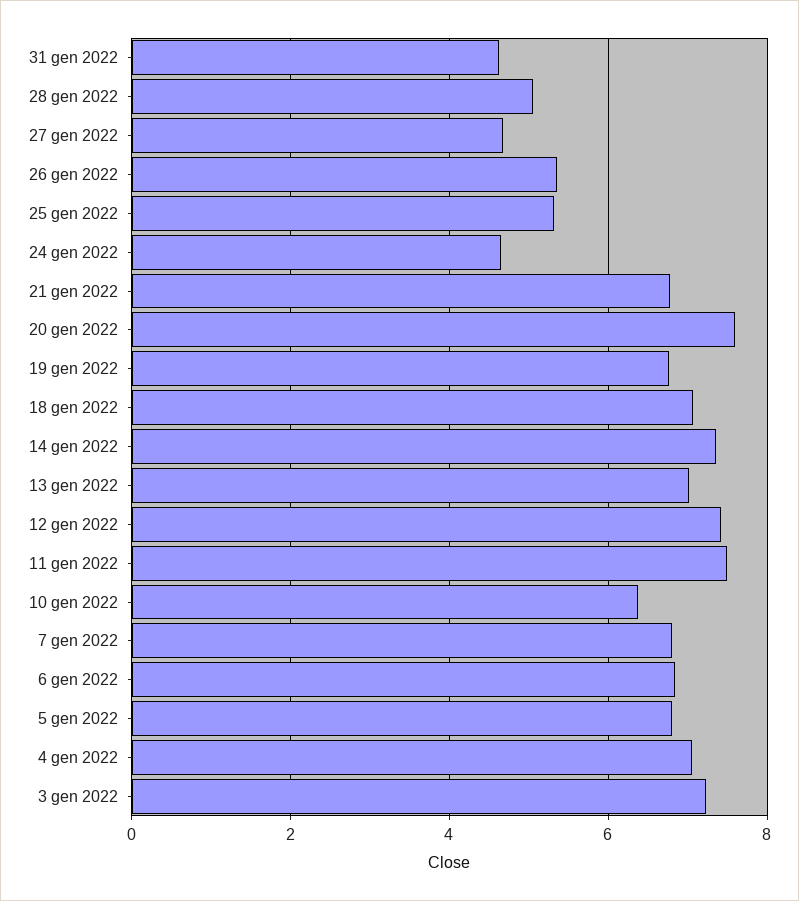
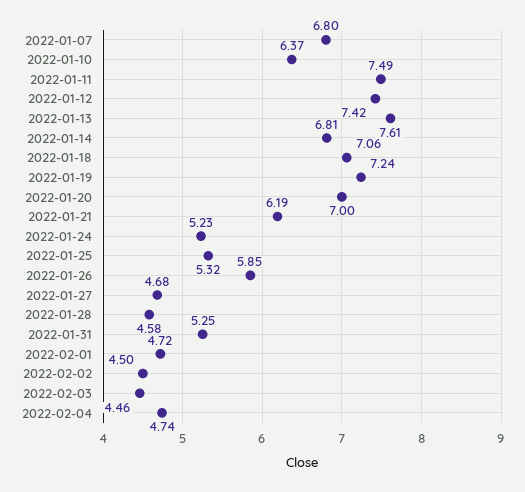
31 gen 2022: 4.6 -> 5.25
28 gen 2022: 5 -> 4.58
26 gen 2022: 5.4 -> 5.85
24 gen 2022: 4.6 -> 5.23
21 gen 2022: 6.8 -> 6.19
20 gen 2022: 7.6 -> 7
19 gen 2022: 6.8 -> 7.24
14 gen 2022: 7.4 -> 6.81
13 gen 2022: 7 -> 7.61
6 gen 2022: 6.8 -> none
5 gen 2022: 6.8 -> none
4 gen 2022: 7 -> none
3 gen 2022: 7.2 -> none
2022-02-01: none -> 4.72
2022-02-02: none -> 4.5
2022-02-03: none -> 4.46
2022-02-04: none -> 4.74

